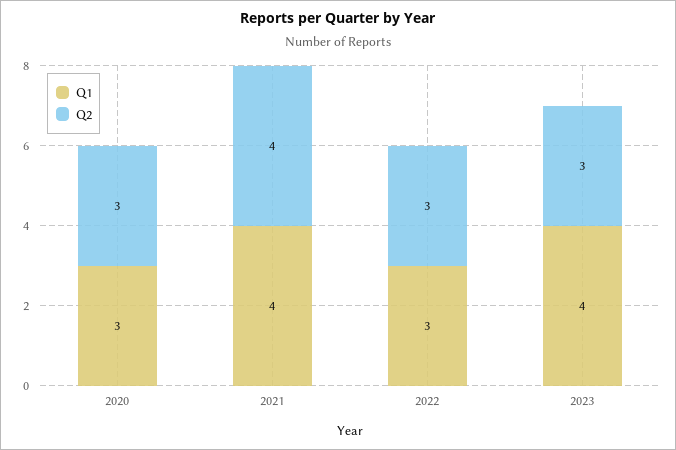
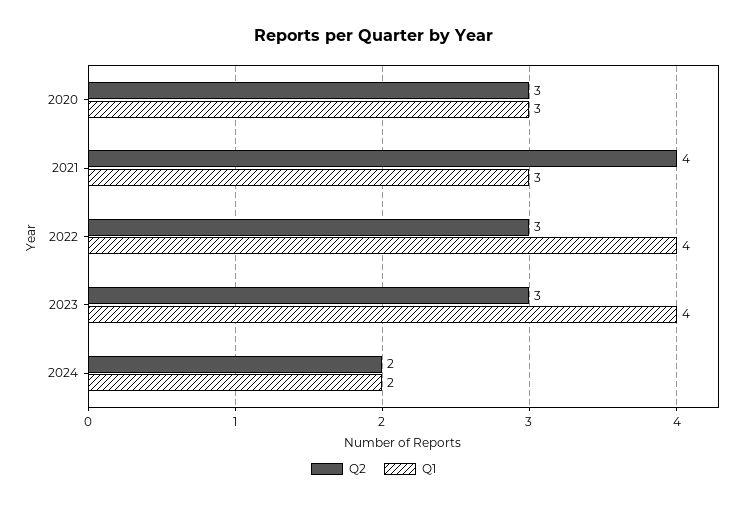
Q1, 2021: 4 -> 3
Q1, 2022: 3 -> 4
Q2, 2024: none -> 2
Q1, 2024: none -> 2

